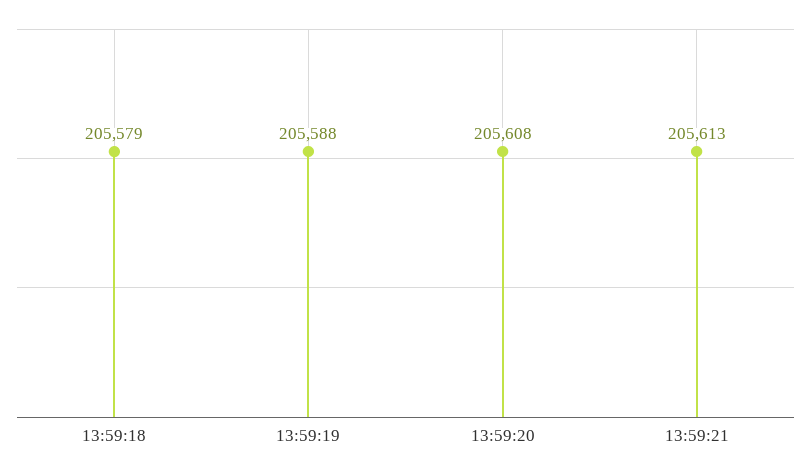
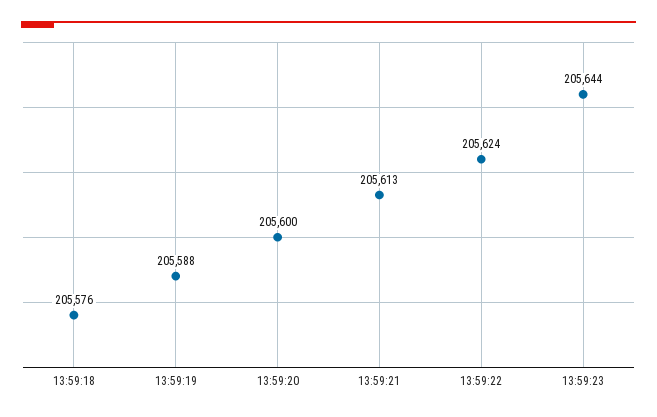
13:59:18: 205579 -> 205576
13:59:20: 205608 -> 205600
13:59:22: none -> 205624
13:59:23: none -> 205644

